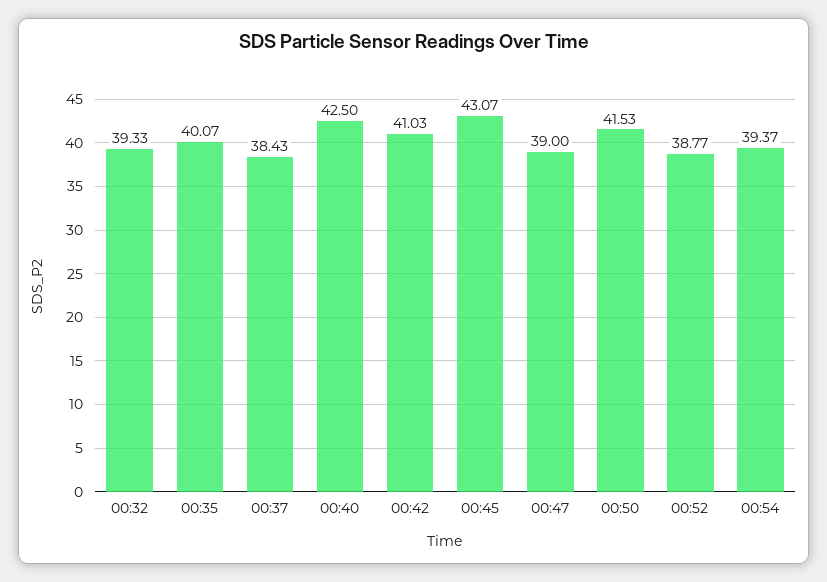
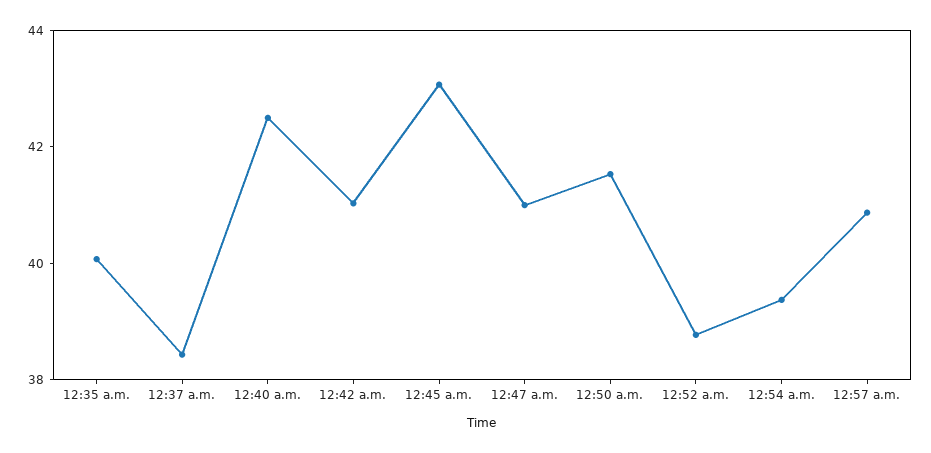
00:32: 39.33 -> none
00:47: 39 -> 41
12:57 a.m.: none -> 41

